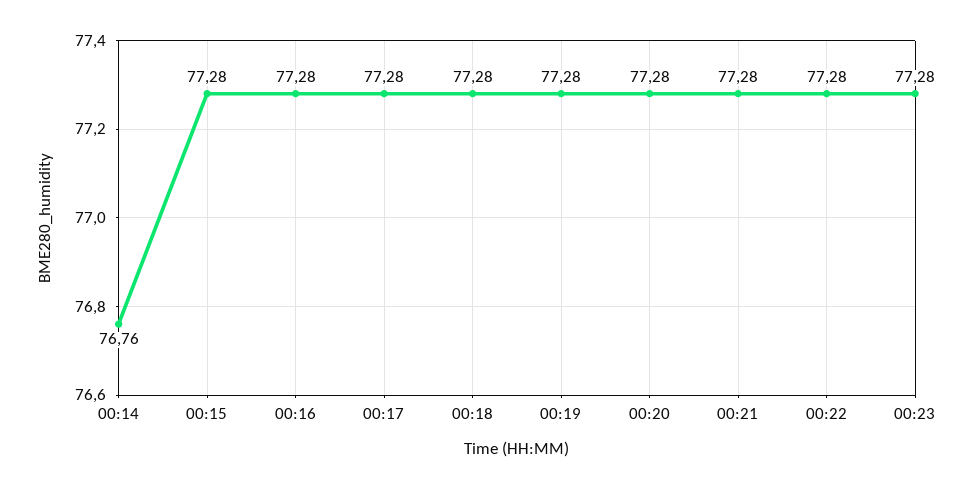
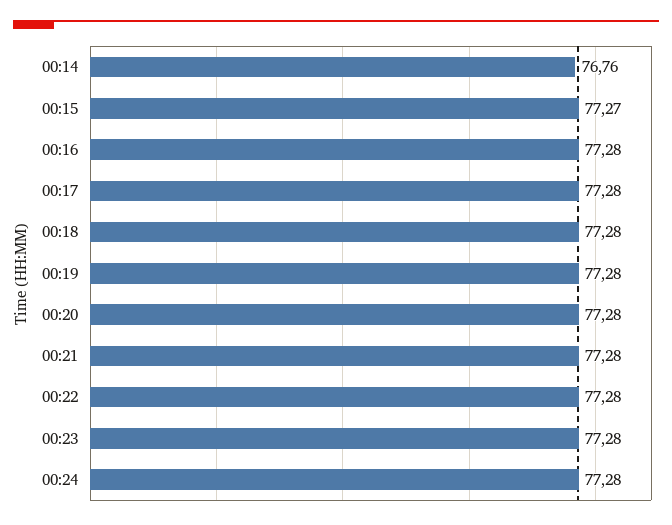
00:15: 77.28 -> 77.27
00:24: none -> 77.28

